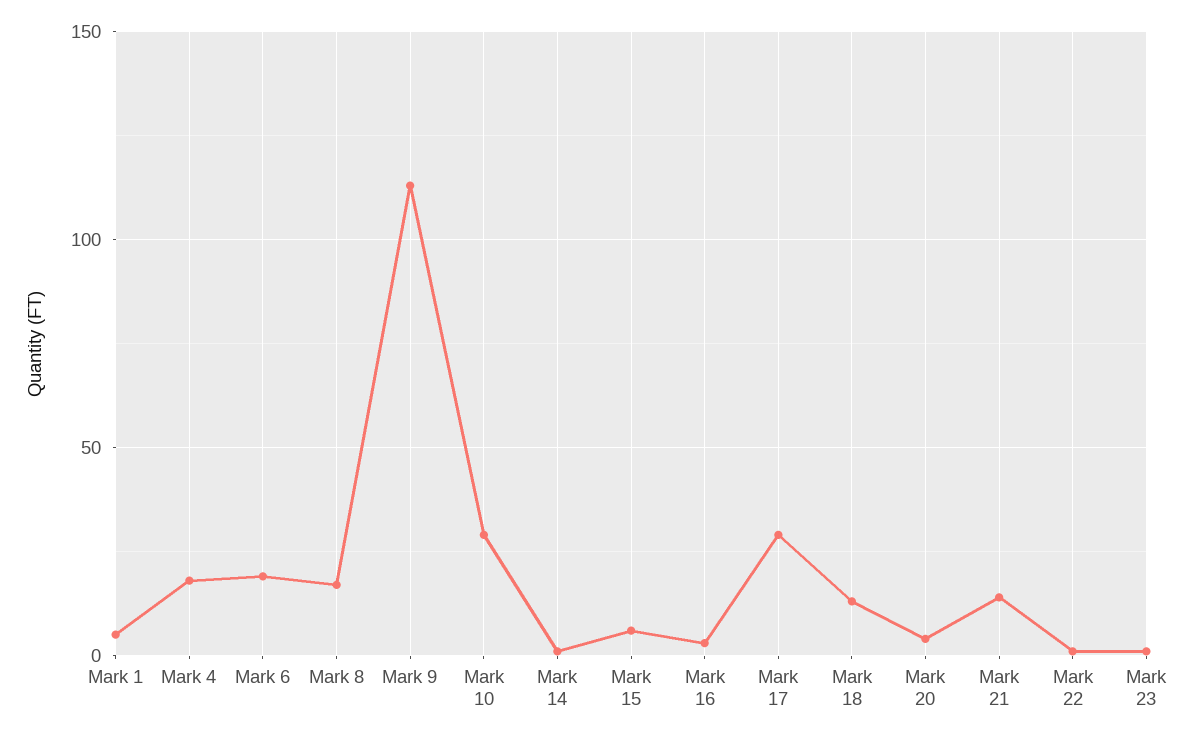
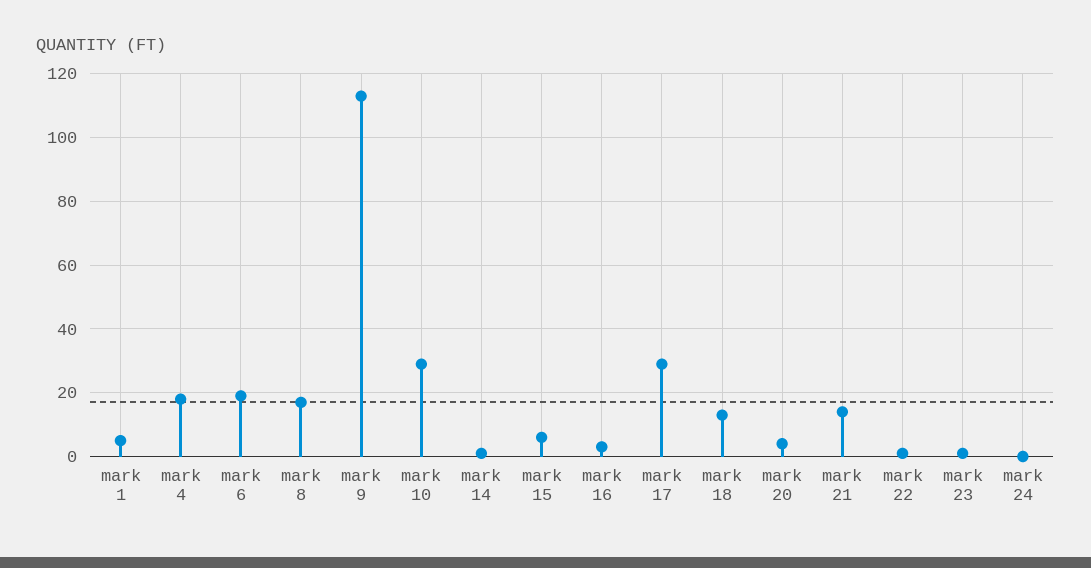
mark 24: none -> 0

